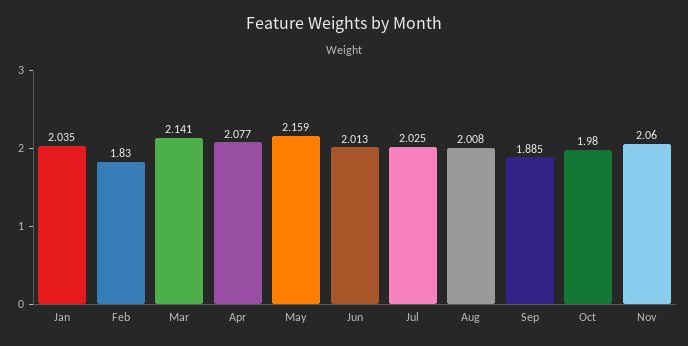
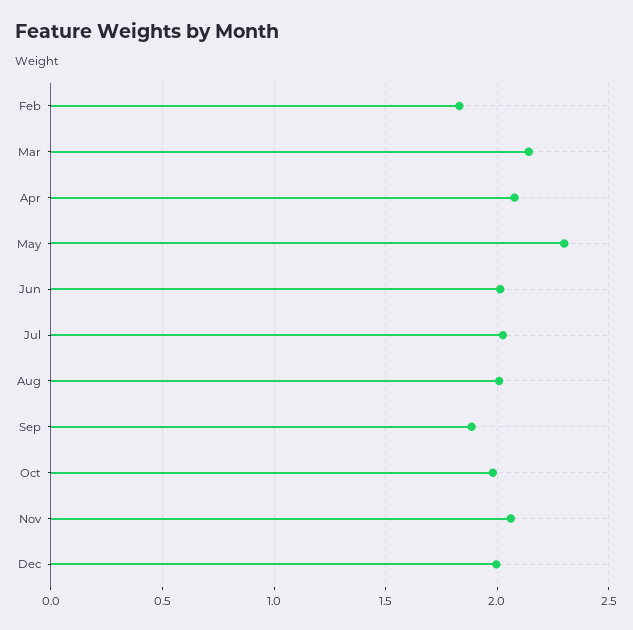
Jan: 2.035 -> none
May: 2.159 -> 2.3
Dec: none -> 2

